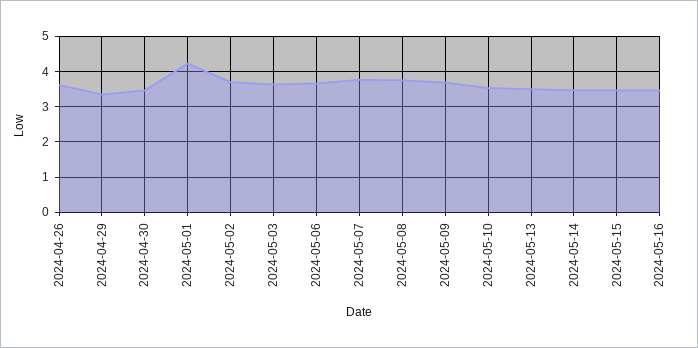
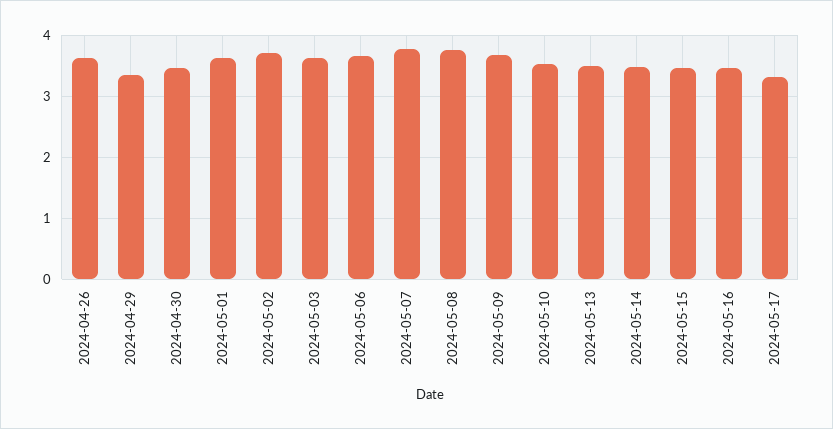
2024-05-01: 4.2 -> 3.6
2024-05-17: none -> 3.3

